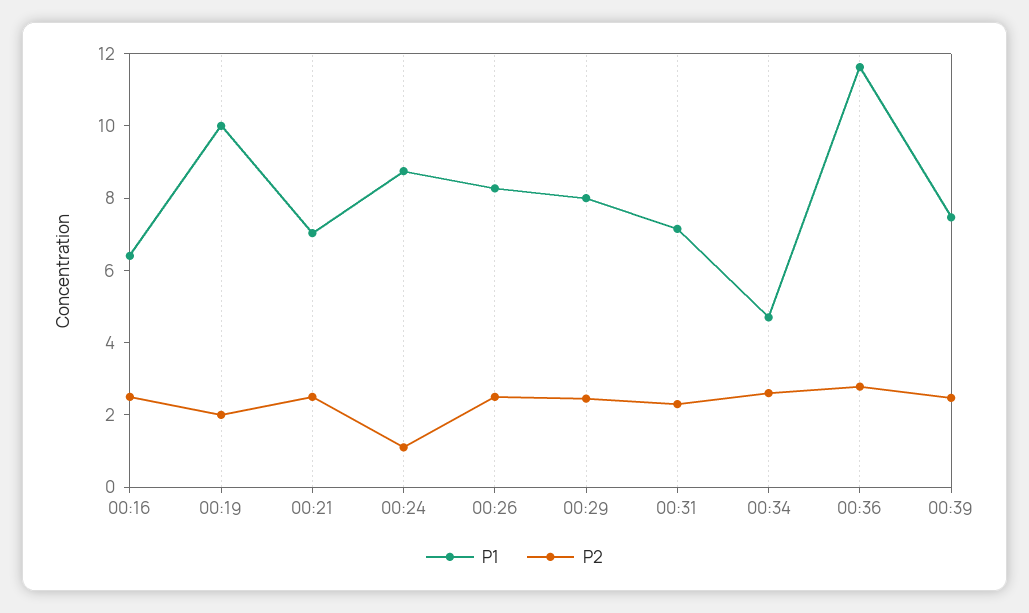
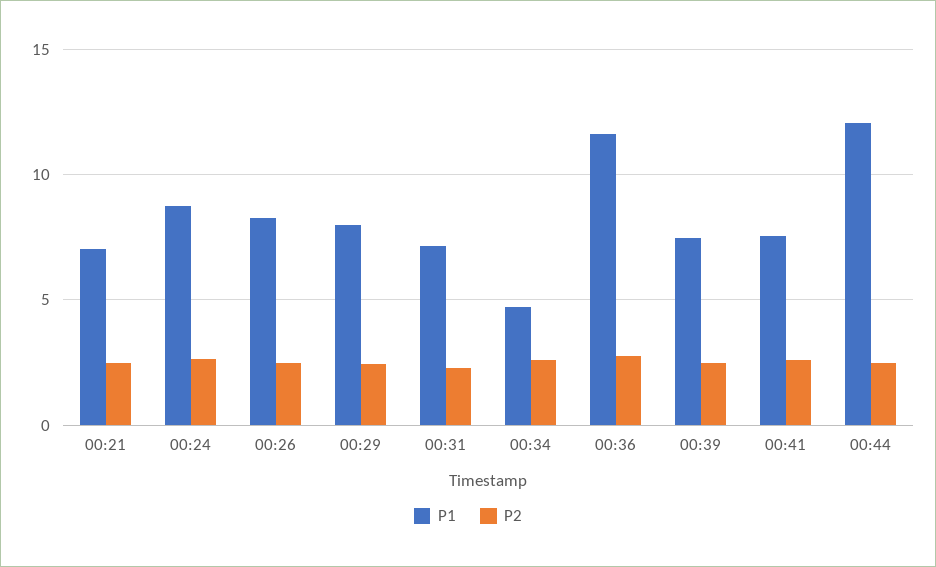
P1, 00:16: 6.5 -> none
P2, 00:16: 2.5 -> none
P1, 00:19: 10 -> none
P2, 00:19: 2 -> none
P2, 00:24: 1 -> 2.5
P1, 00:41: none -> 7.5
P2, 00:41: none -> 2.5
P1, 00:44: none -> 12
P2, 00:44: none -> 2.5

